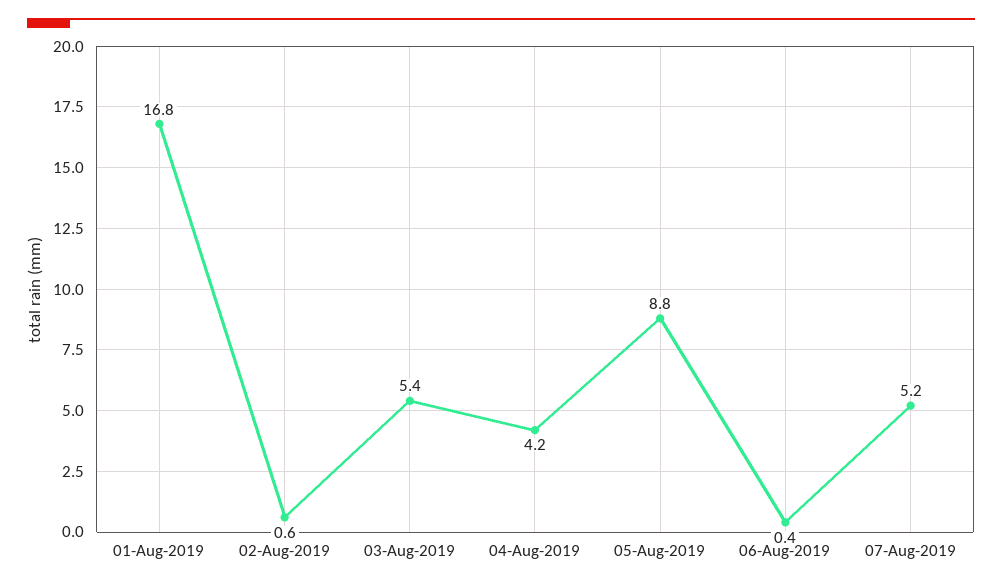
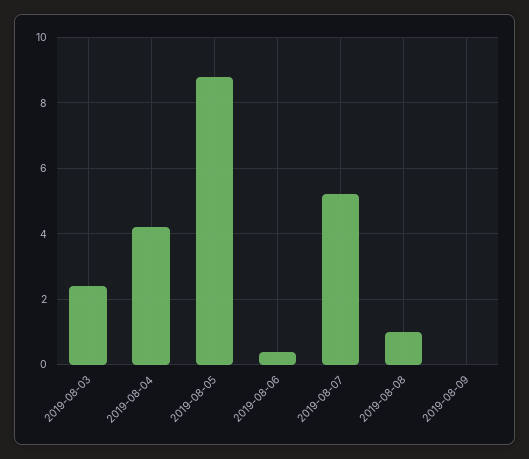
01-Aug-2019: 16.8 -> none
02-Aug-2019: 0.6 -> none
03-Aug-2019: 5.4 -> 2.5
2019-08-08: none -> 1
2019-08-09: none -> 0

